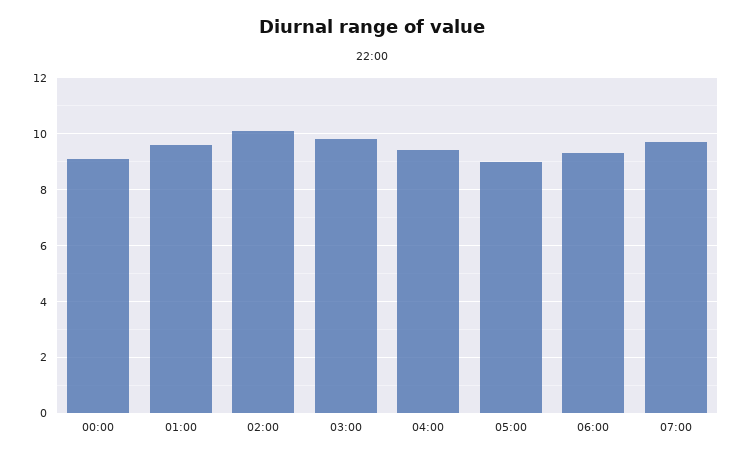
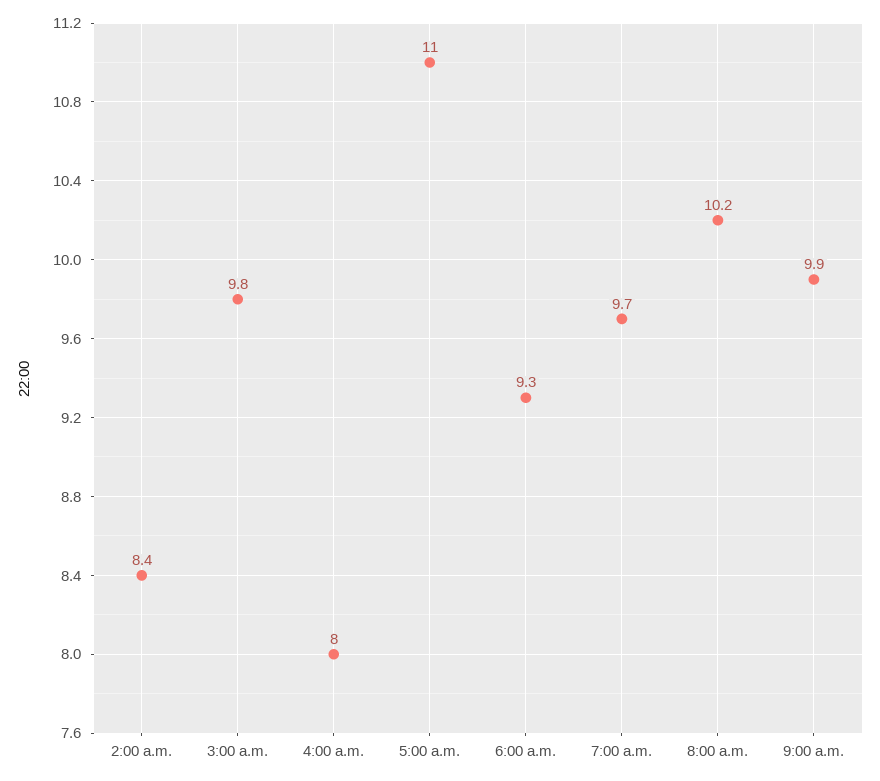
00:00: 9 -> none
01:00: 9.5 -> none
02:00: 10 -> 8.4
04:00: 9.5 -> 8
05:00: 9 -> 11
8:00 a.m.: none -> 10.2
9:00 a.m.: none -> 9.9

